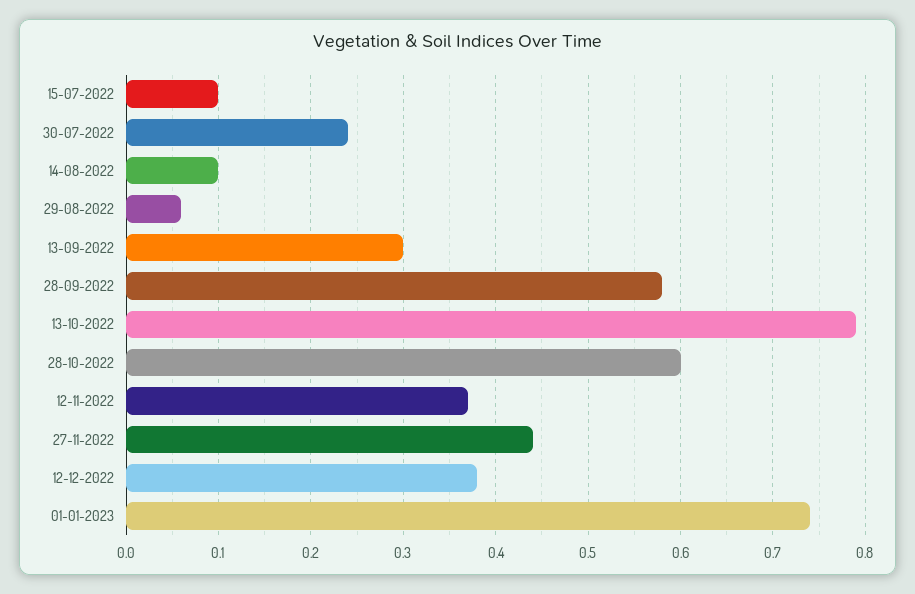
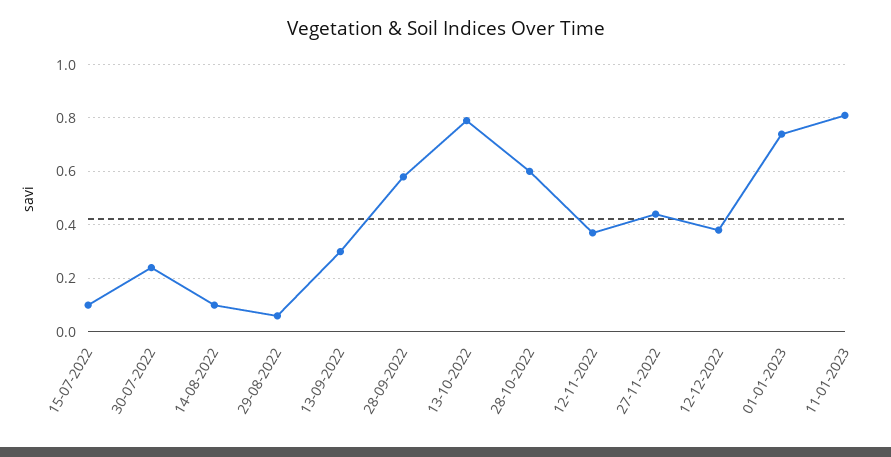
11-01-2023: none -> 0.8

